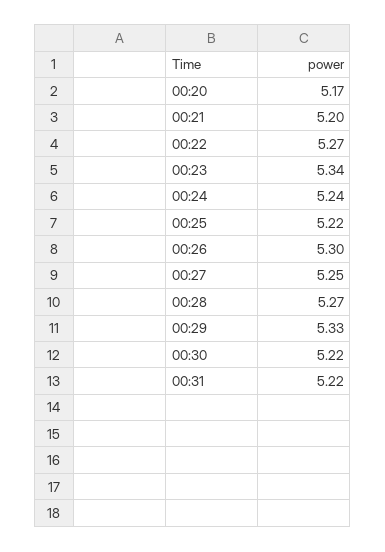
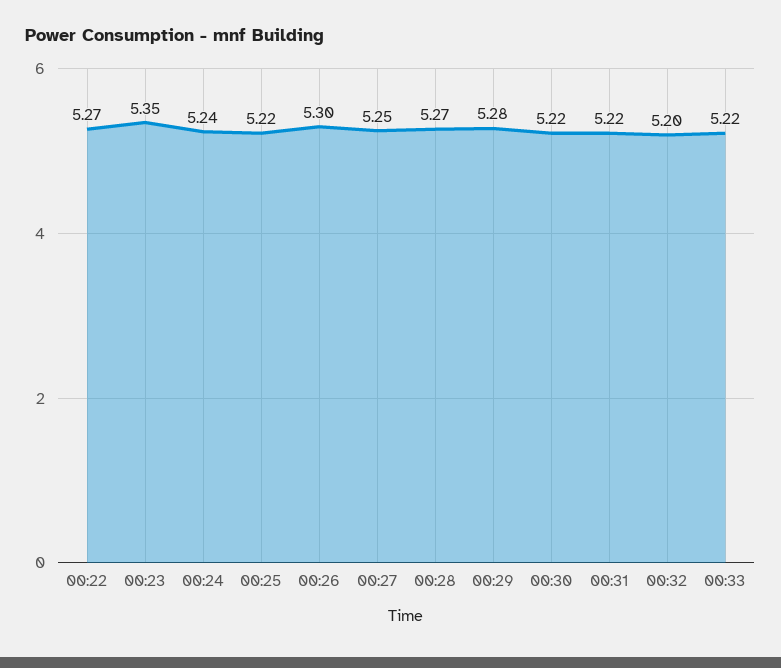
00:20: 5.17 -> none
00:21: 5.2 -> none
00:23: 5.34 -> 5.35
00:29: 5.33 -> 5.28
00:32: none -> 5.2
00:33: none -> 5.22

